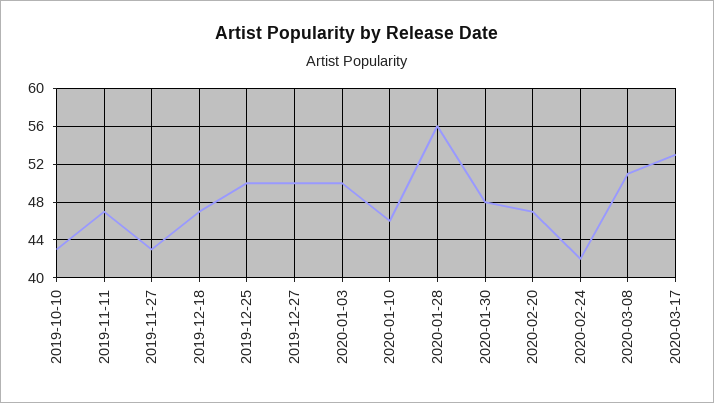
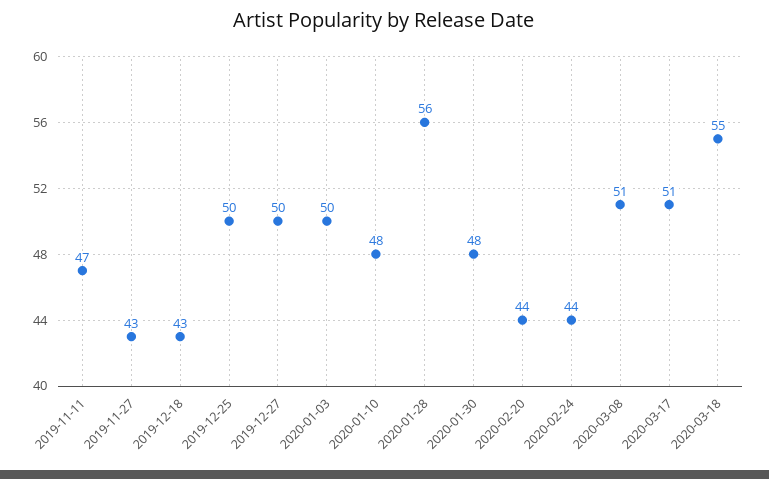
2019-10-10: 43 -> none
2019-12-18: 47 -> 43
2020-01-10: 46 -> 48
2020-02-20: 47 -> 44
2020-02-24: 42 -> 44
2020-03-17: 53 -> 51
2020-03-18: none -> 55

